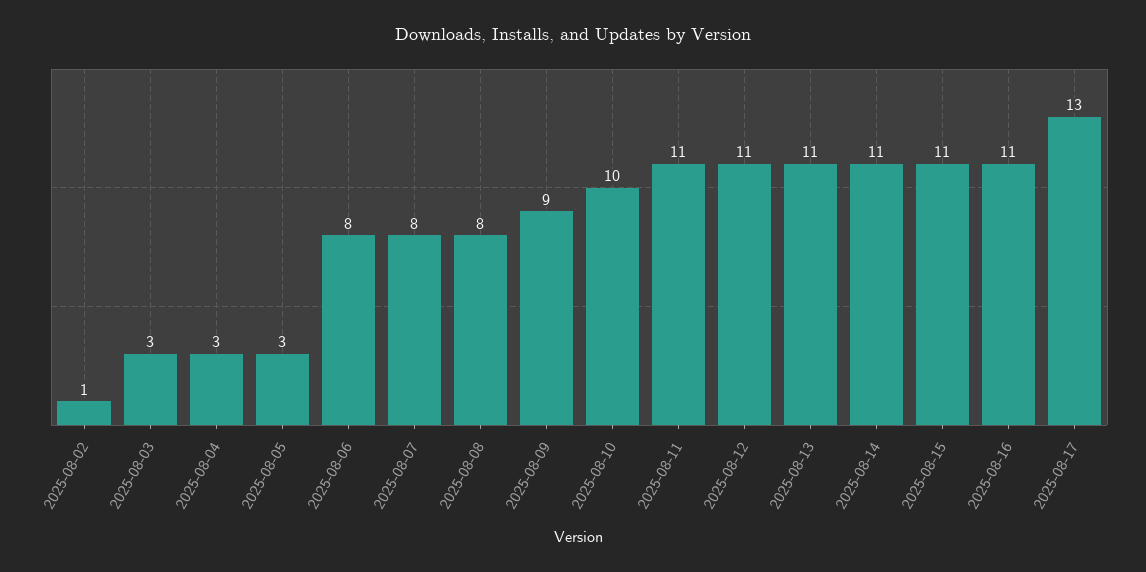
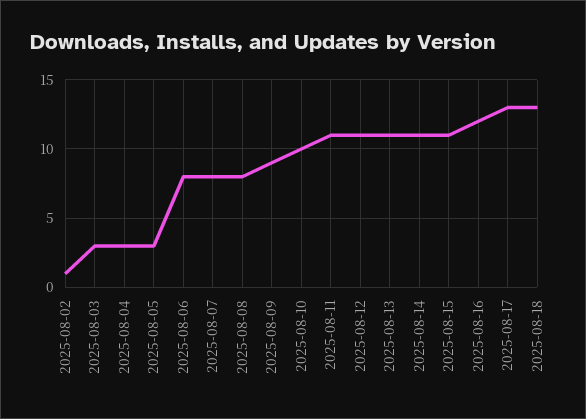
2025-08-16: 11 -> 12
2025-08-18: none -> 13

